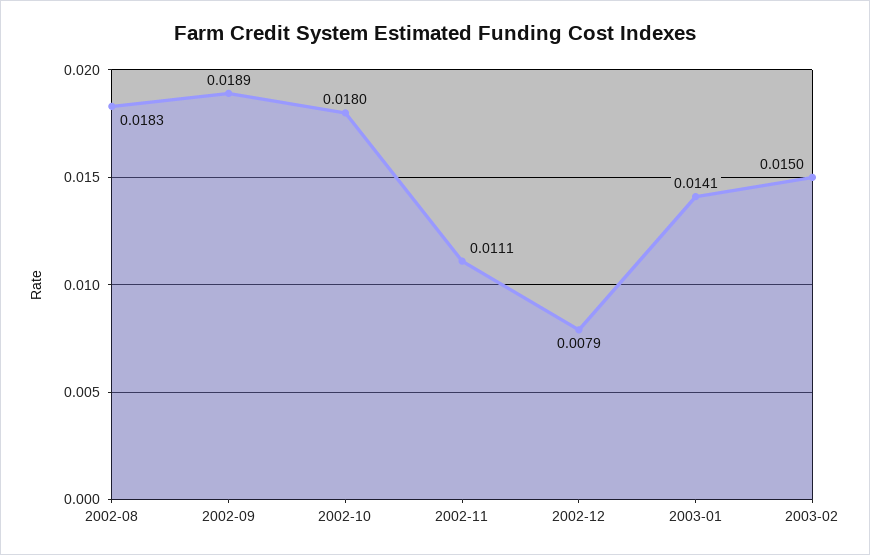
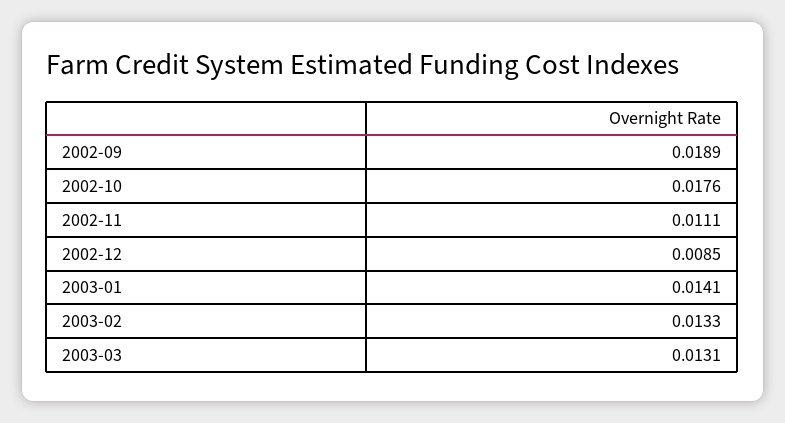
2002-08: 0.0183 -> none
2002-10: 0.018 -> 0.0176
2002-12: 0.0079 -> 0.0085
2003-02: 0.015 -> 0.0133
2003-03: none -> 0.0131

